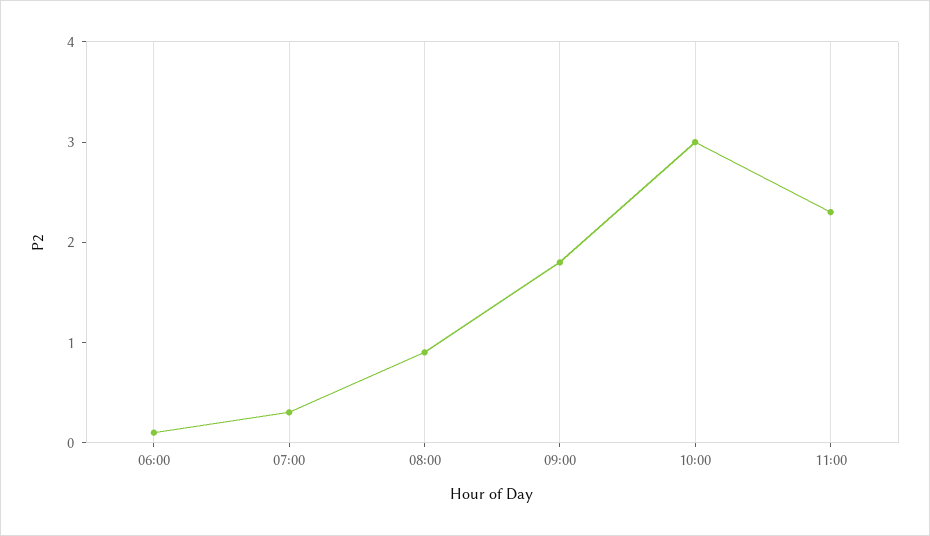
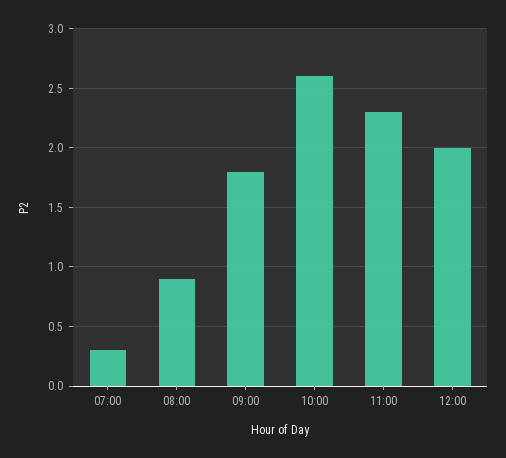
06:00: 0.1 -> none
10:00: 3 -> 2.6
12:00: none -> 2

